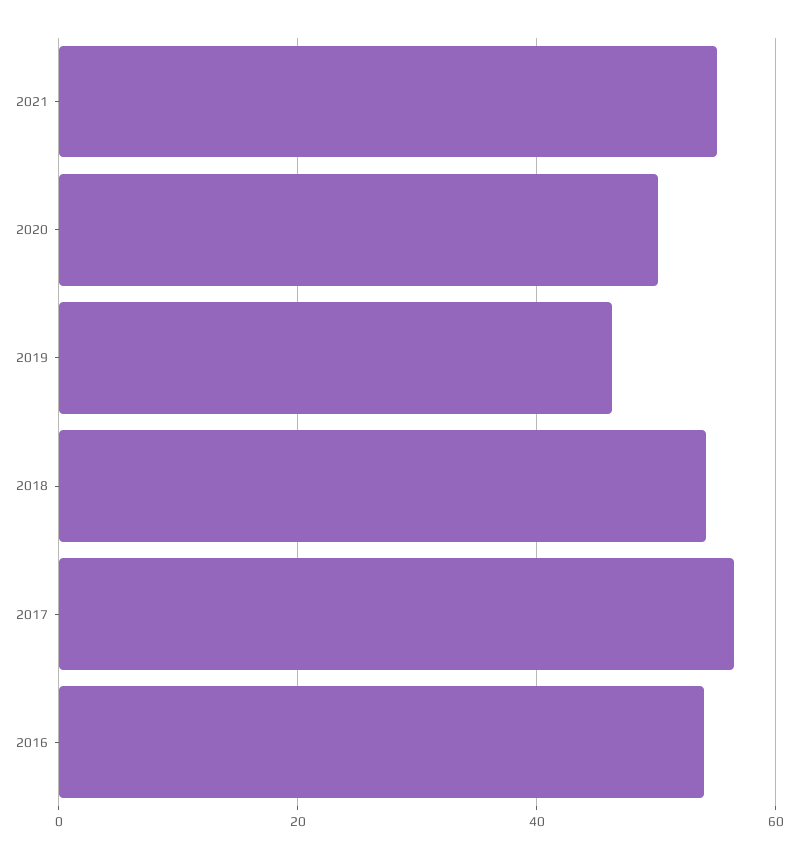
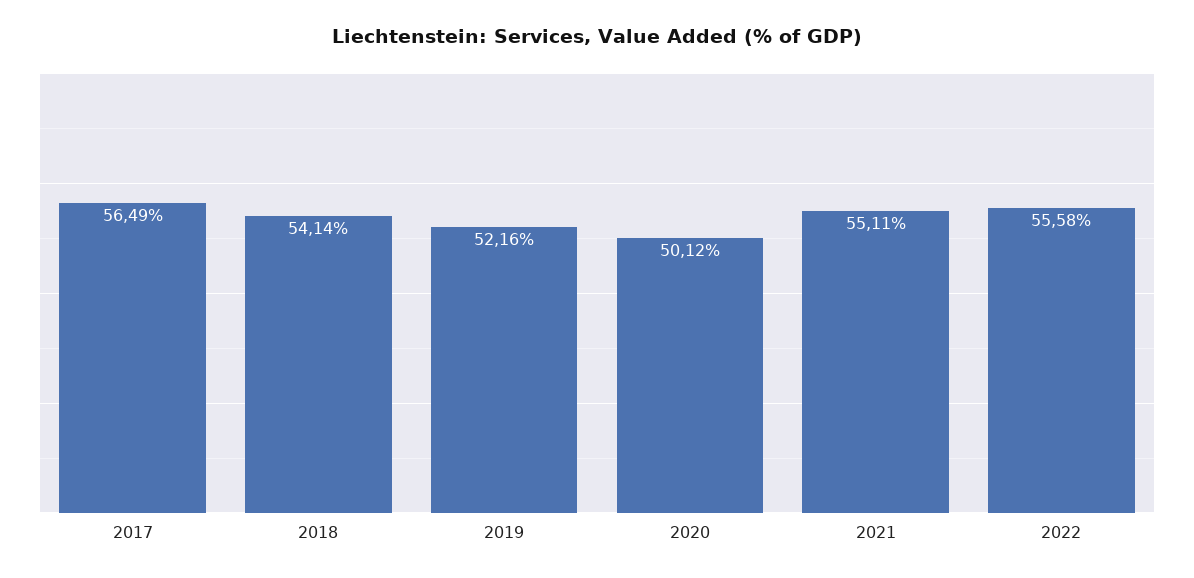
2019: 46 -> 52.16
2016: 54 -> none
2022: none -> 55.58

